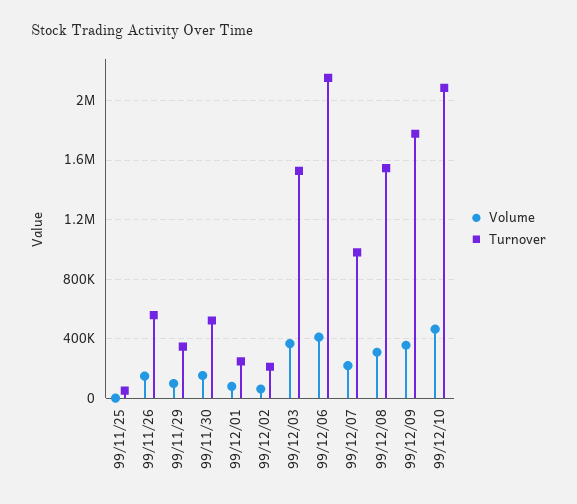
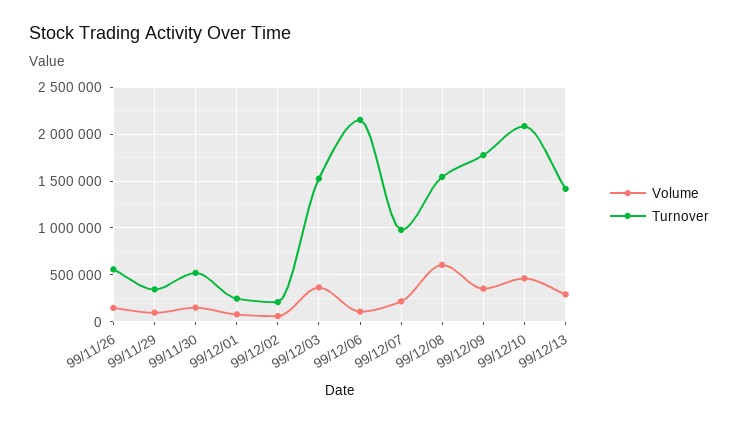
Volume, 99/11/25: 0 -> none
Turnover, 99/11/25: 50000 -> none
Volume, 99/12/06: 400000 -> 100000
Volume, 99/12/08: 300000 -> 600000
Volume, 99/12/13: none -> 300000
Turnover, 99/12/13: none -> 1400000

